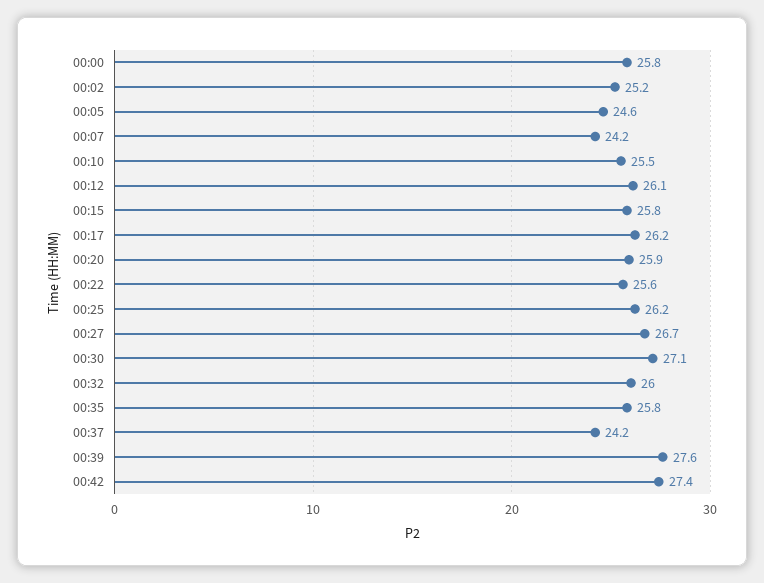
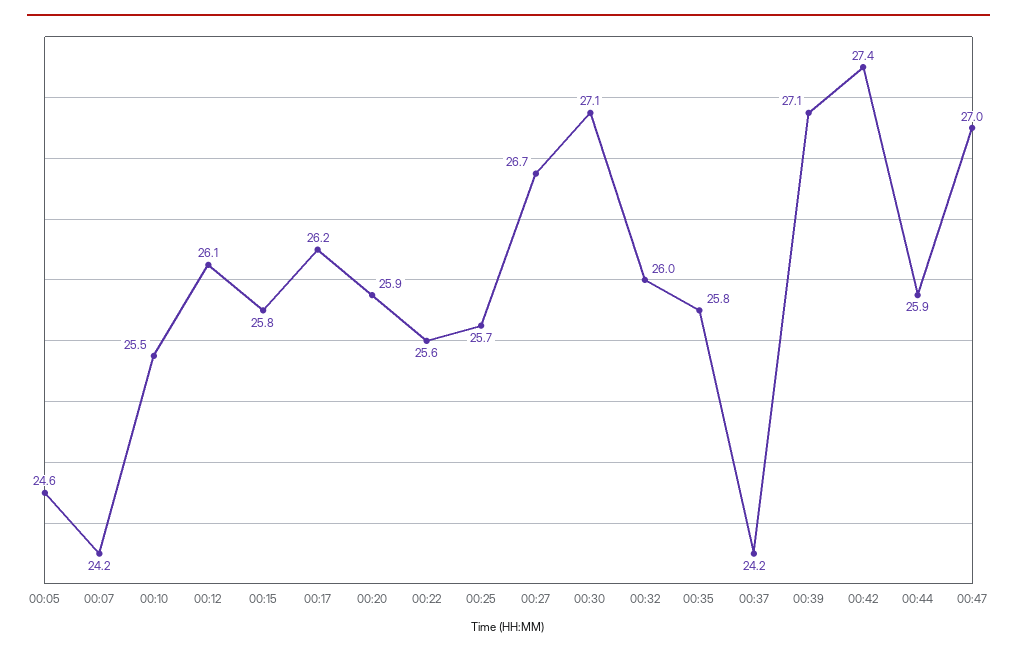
00:00: 25.8 -> none
00:02: 25.2 -> none
00:25: 26.2 -> 25.7
00:39: 27.6 -> 27.1
00:44: none -> 25.9
00:47: none -> 27

